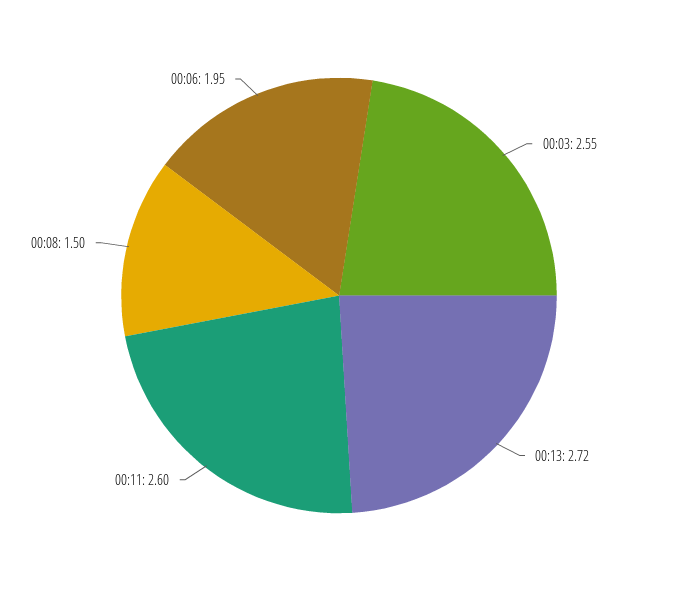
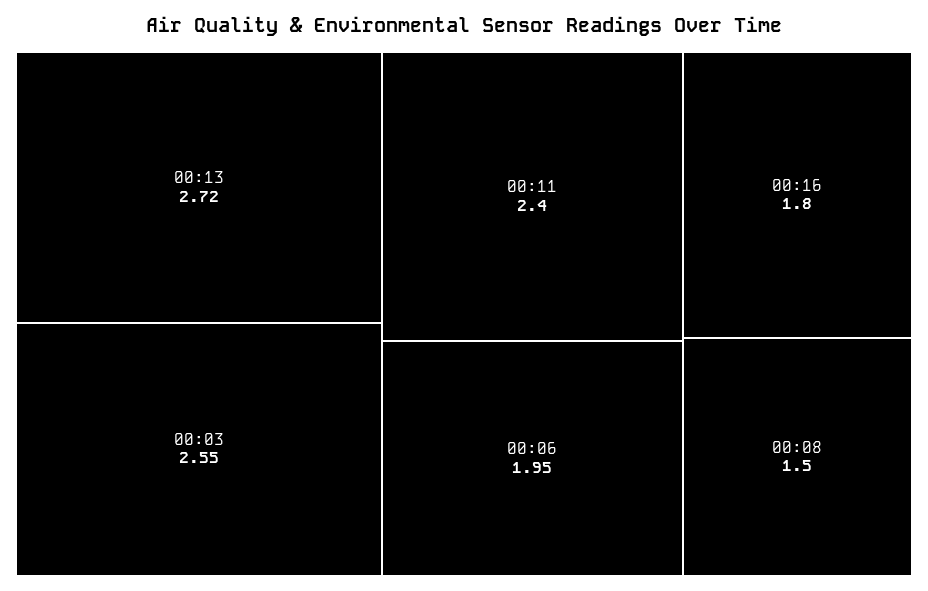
00:11: 2.6 -> 2.4
00:16: none -> 1.8

